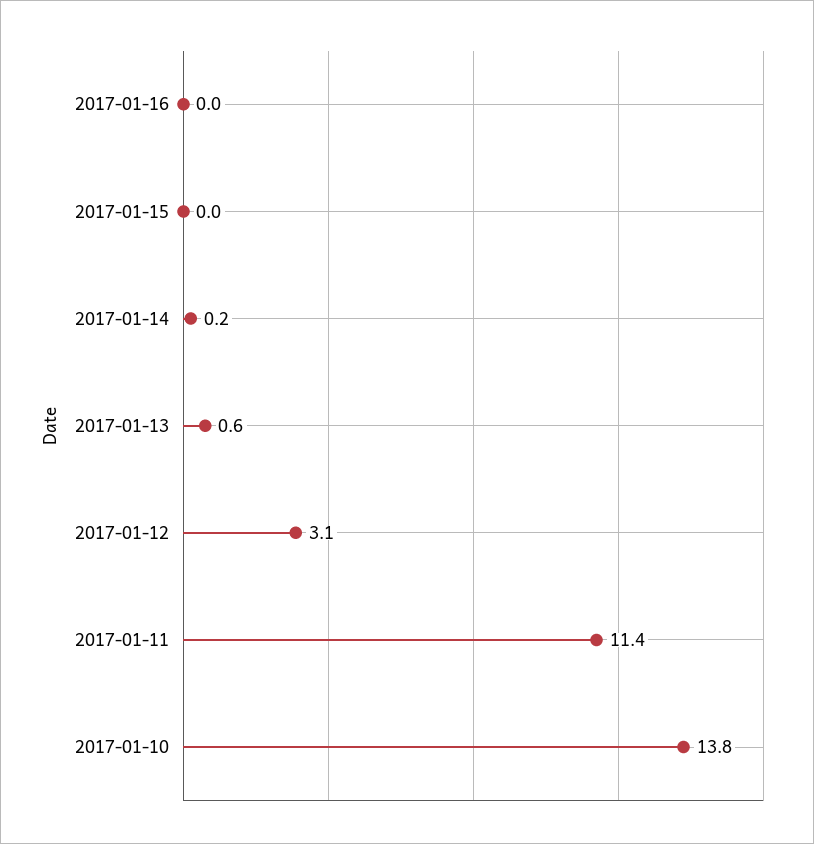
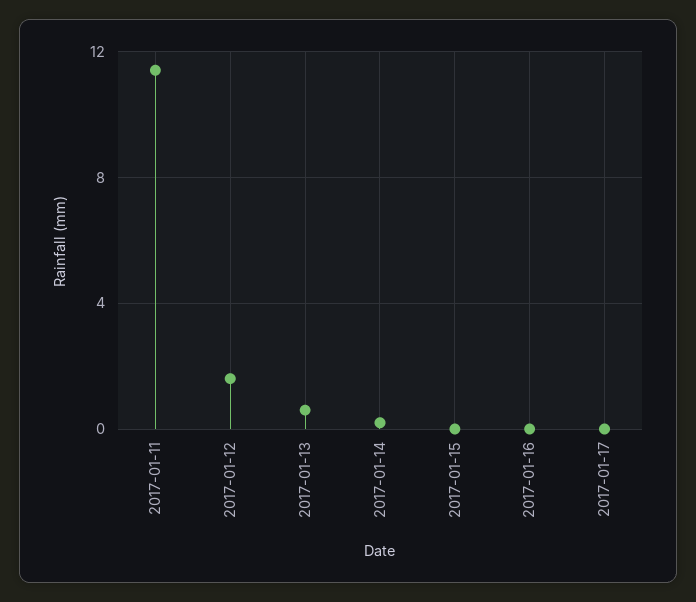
2017-01-12: 3.1 -> 1.5
2017-01-10: 13.8 -> none
2017-01-17: none -> 0

